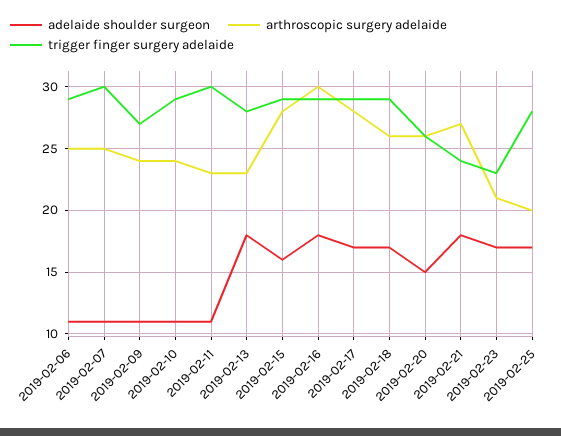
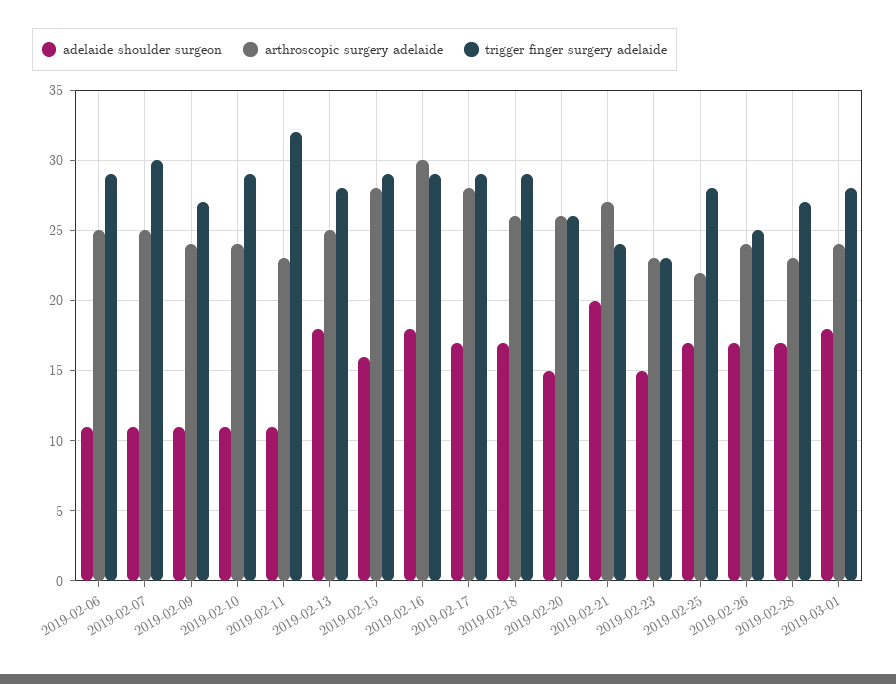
trigger finger surgery adelaide, 2019-02-11: 30 -> 32
arthroscopic surgery adelaide, 2019-02-13: 23 -> 25
adelaide shoulder surgeon, 2019-02-21: 18 -> 20
adelaide shoulder surgeon, 2019-02-23: 17 -> 15
arthroscopic surgery adelaide, 2019-02-23: 21 -> 23
arthroscopic surgery adelaide, 2019-02-25: 20 -> 22
adelaide shoulder surgeon, 2019-02-26: none -> 17
arthroscopic surgery adelaide, 2019-02-26: none -> 24
trigger finger surgery adelaide, 2019-02-26: none -> 25
adelaide shoulder surgeon, 2019-02-28: none -> 17
arthroscopic surgery adelaide, 2019-02-28: none -> 23
trigger finger surgery adelaide, 2019-02-28: none -> 27
adelaide shoulder surgeon, 2019-03-01: none -> 18
arthroscopic surgery adelaide, 2019-03-01: none -> 24
trigger finger surgery adelaide, 2019-03-01: none -> 28

